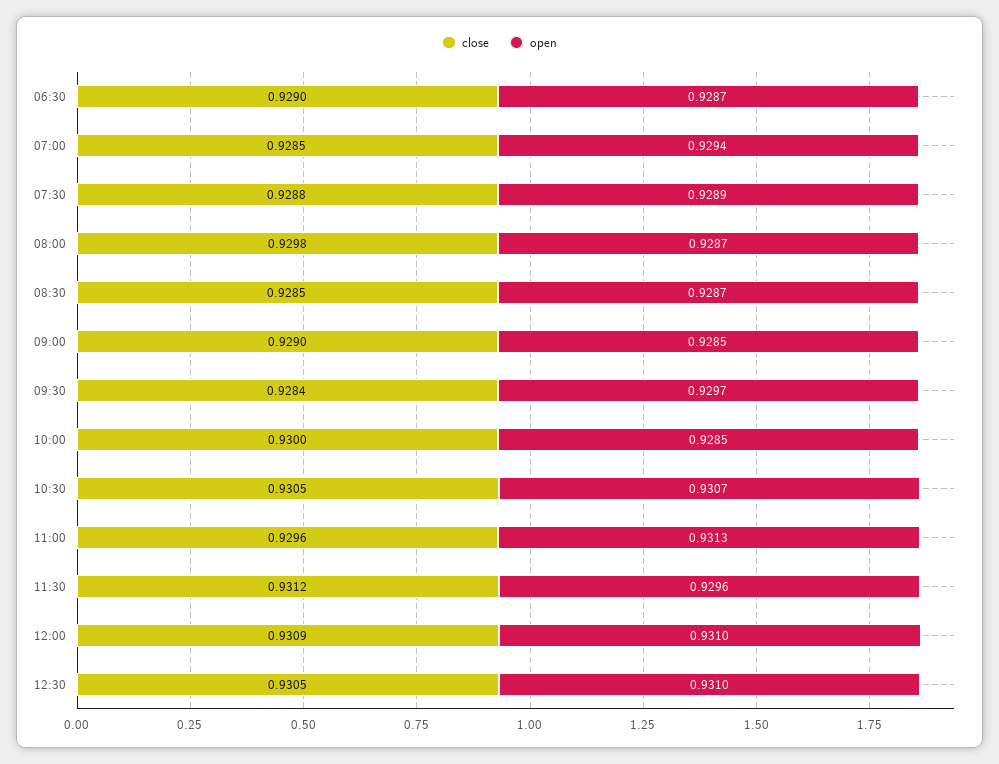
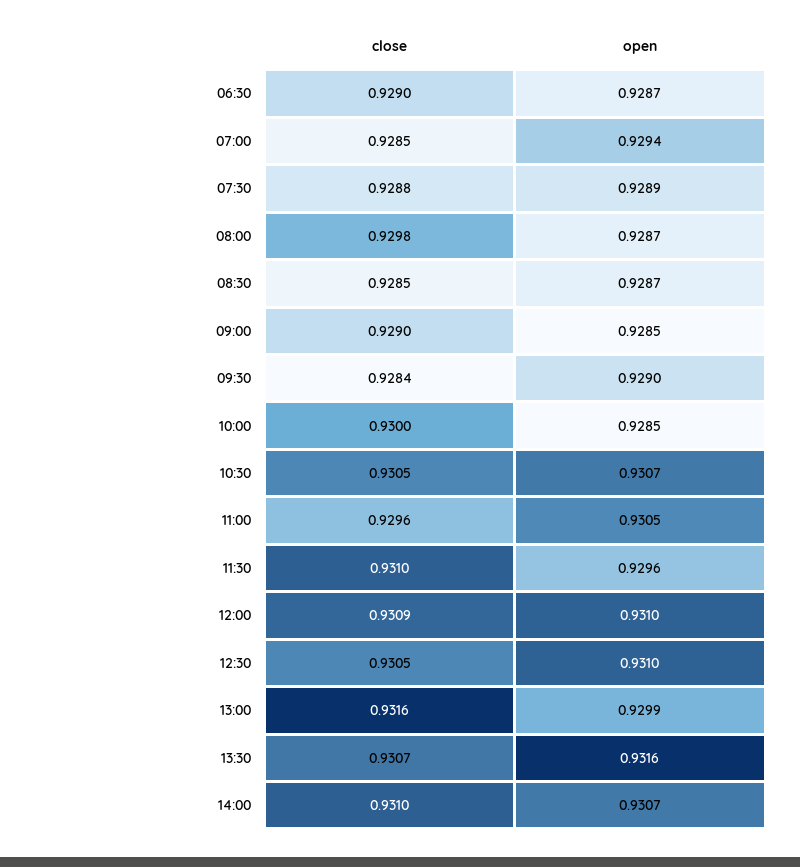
open, 09:30: 0.9297 -> 0.929
open, 11:00: 0.9313 -> 0.9305
close, 11:30: 0.9312 -> 0.931
close, 13:00: none -> 0.9316
open, 13:00: none -> 0.9299
close, 13:30: none -> 0.9307
open, 13:30: none -> 0.9316
close, 14:00: none -> 0.931
open, 14:00: none -> 0.9307

